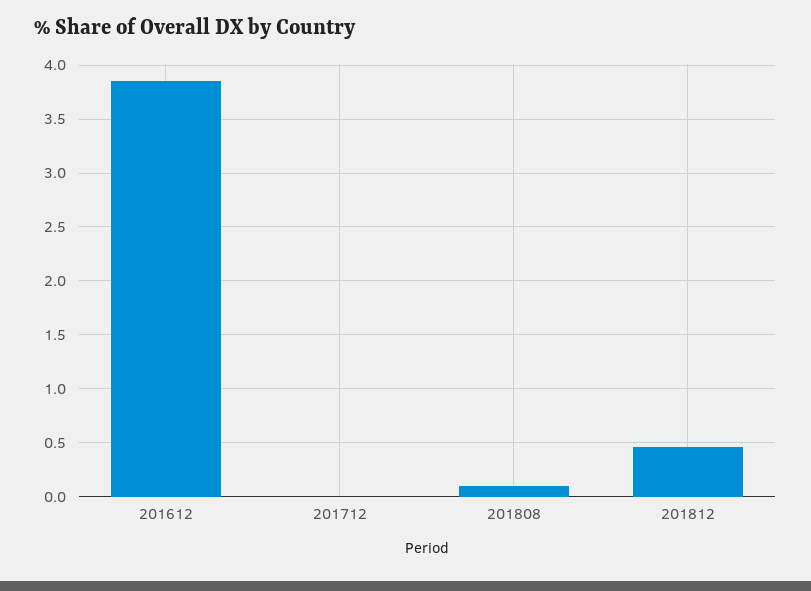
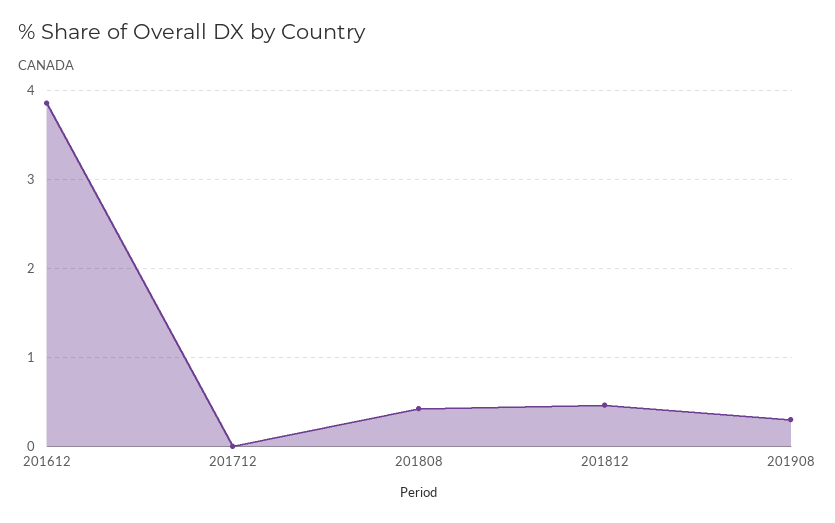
201808: 0.1 -> 0.4
201908: none -> 0.3

